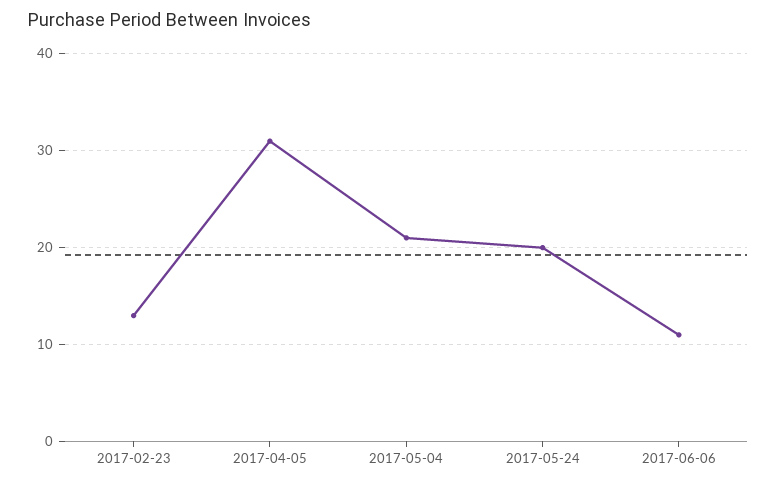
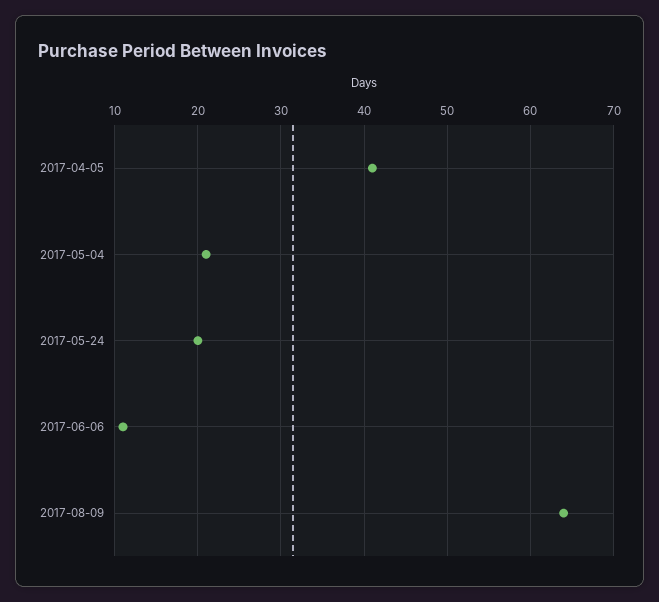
2017-02-23: 13 -> none
2017-04-05: 31 -> 41
2017-08-09: none -> 64

